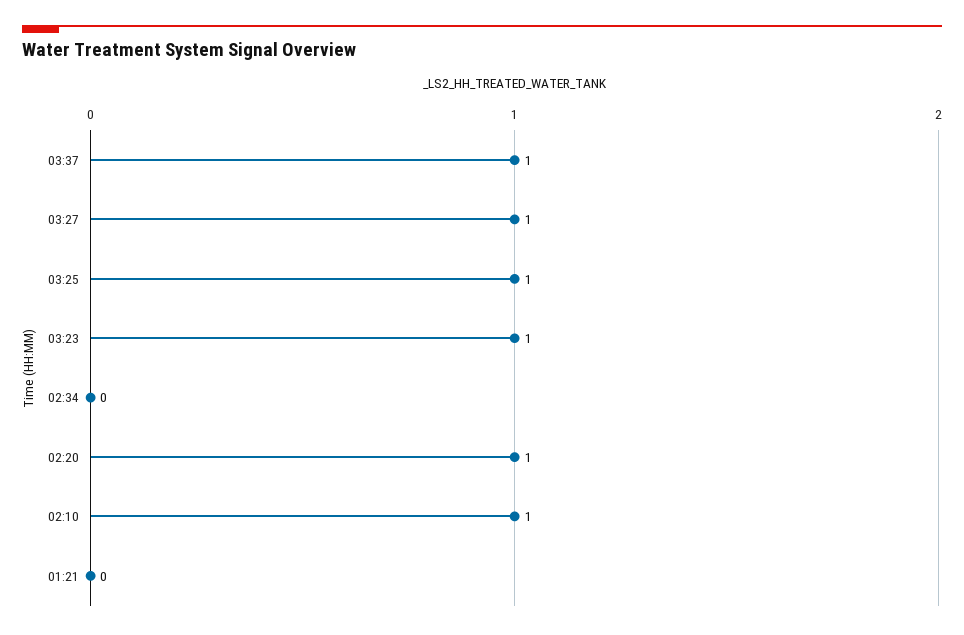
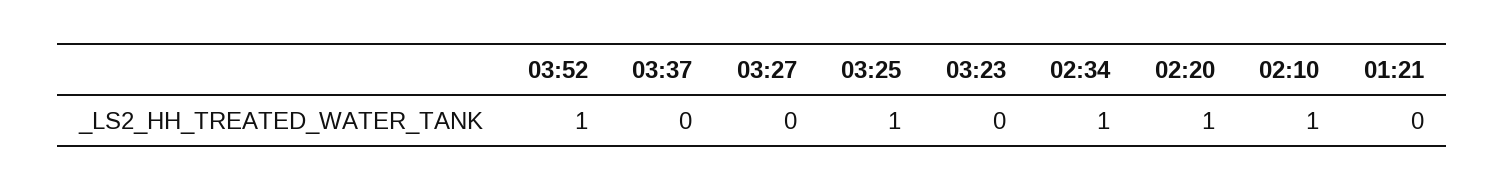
03:37: 1 -> 0
03:27: 1 -> 0
03:23: 1 -> 0
02:34: 0 -> 1
03:52: none -> 1

